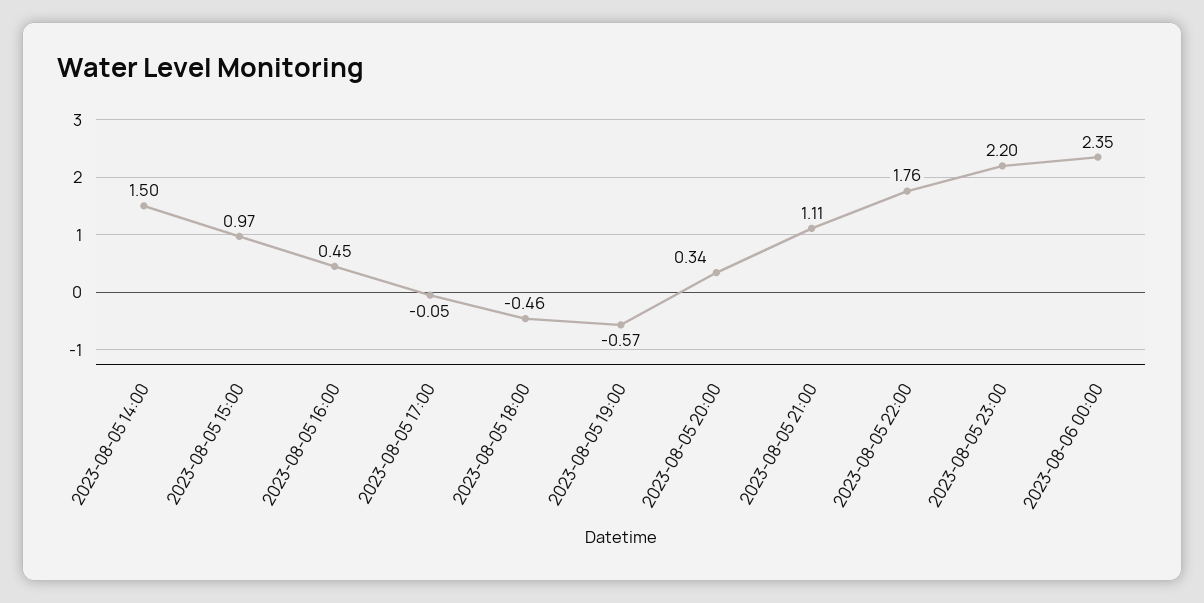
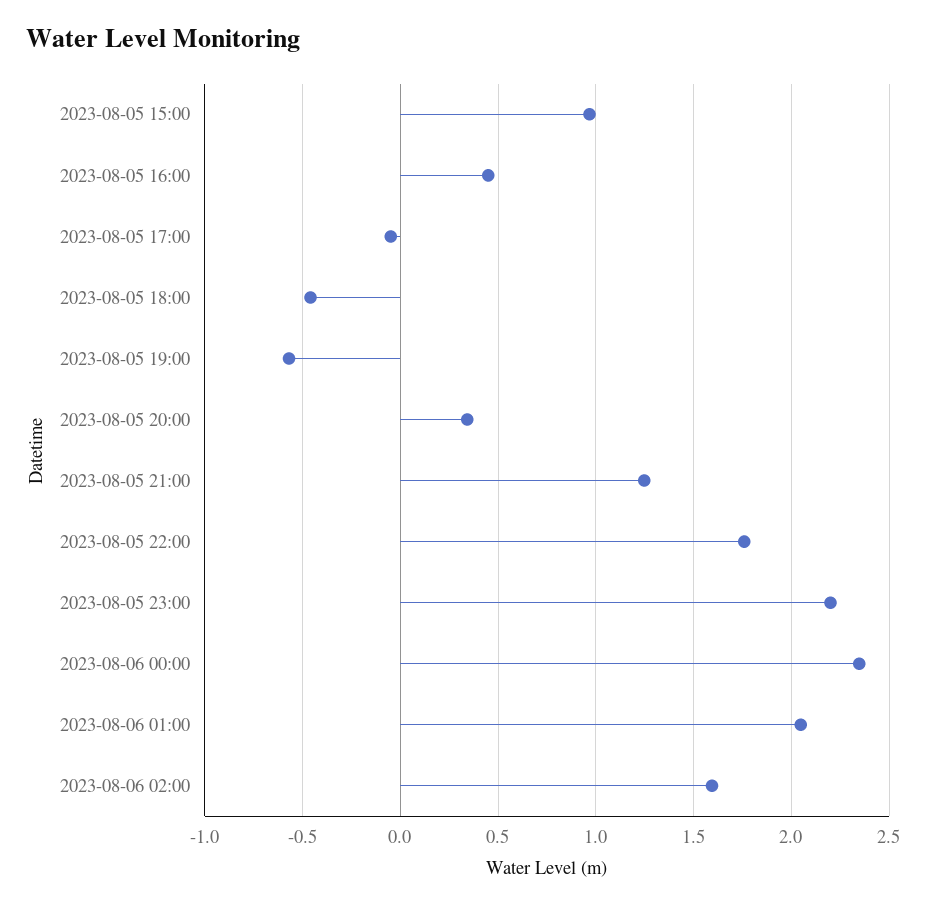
2023-08-05 14:00: 1.5 -> none
2023-08-05 21:00: 1.11 -> 1.25
2023-08-06 01:00: none -> 2.05
2023-08-06 02:00: none -> 1.6

